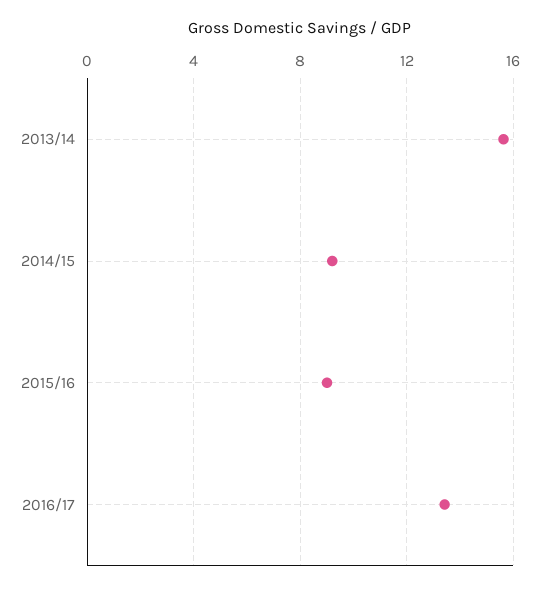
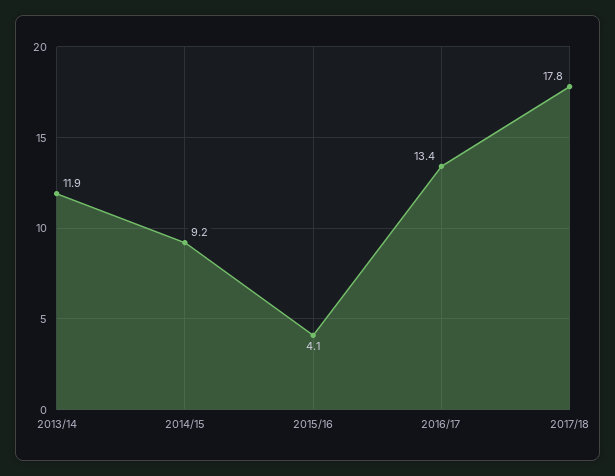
2013/14: 15.5 -> 11.9
2015/16: 9 -> 4.1
2017/18: none -> 17.8

